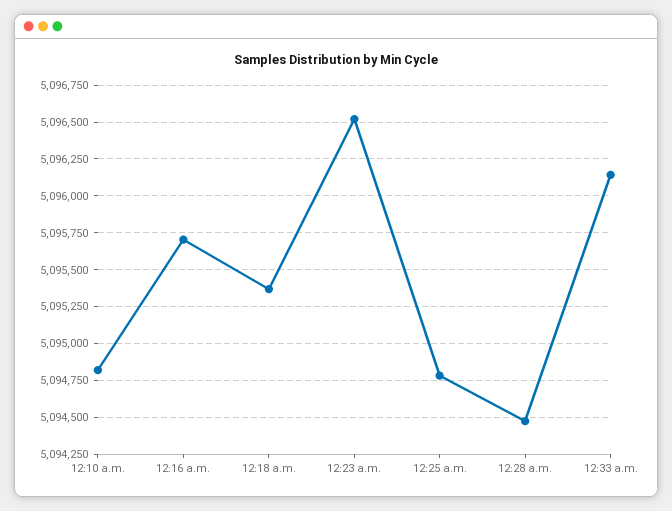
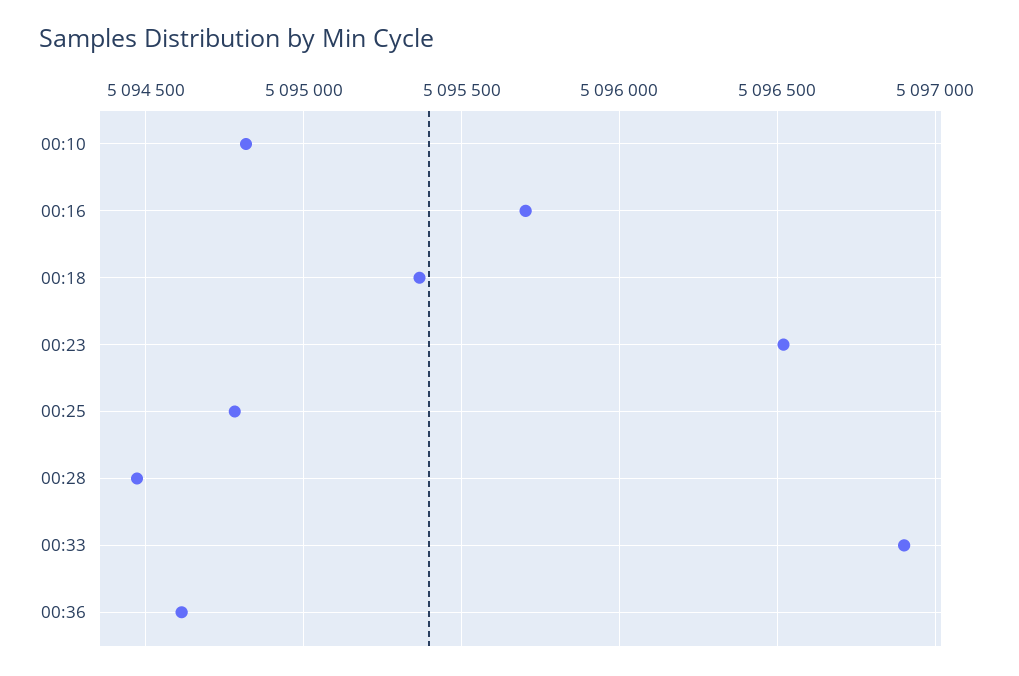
12:33 a.m.: 5096150 -> 5096900
00:36: none -> 5094600

